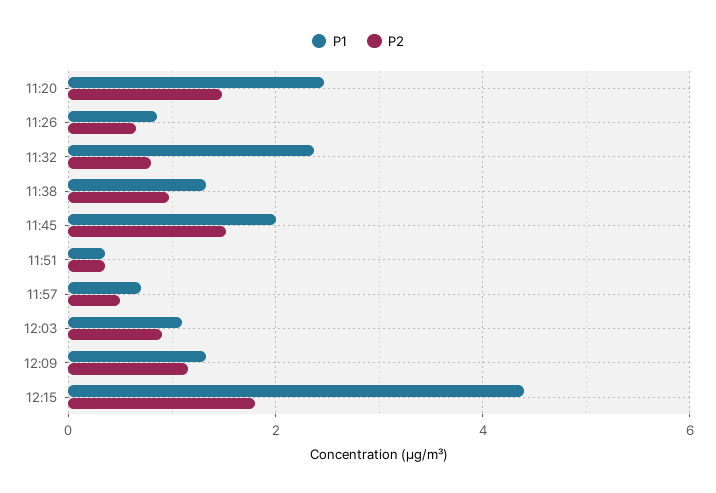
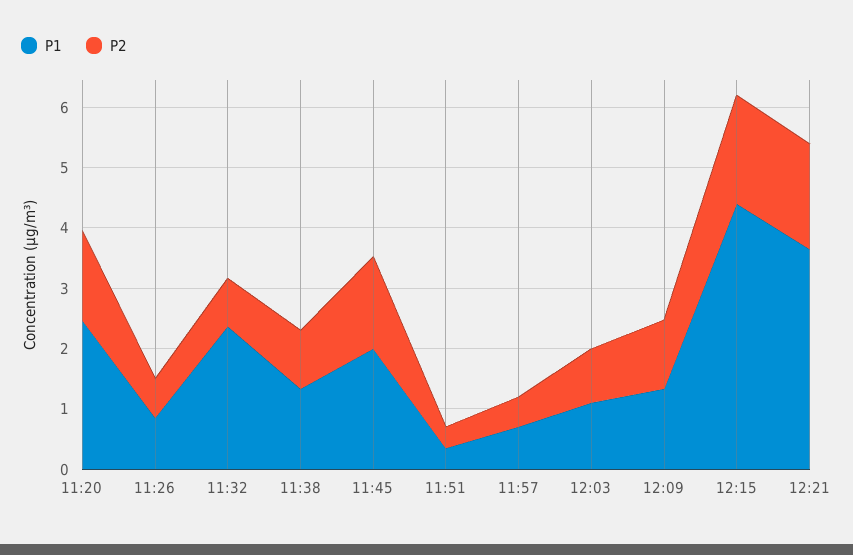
P1, 12:21: none -> 3.6
P2, 12:21: none -> 1.8

